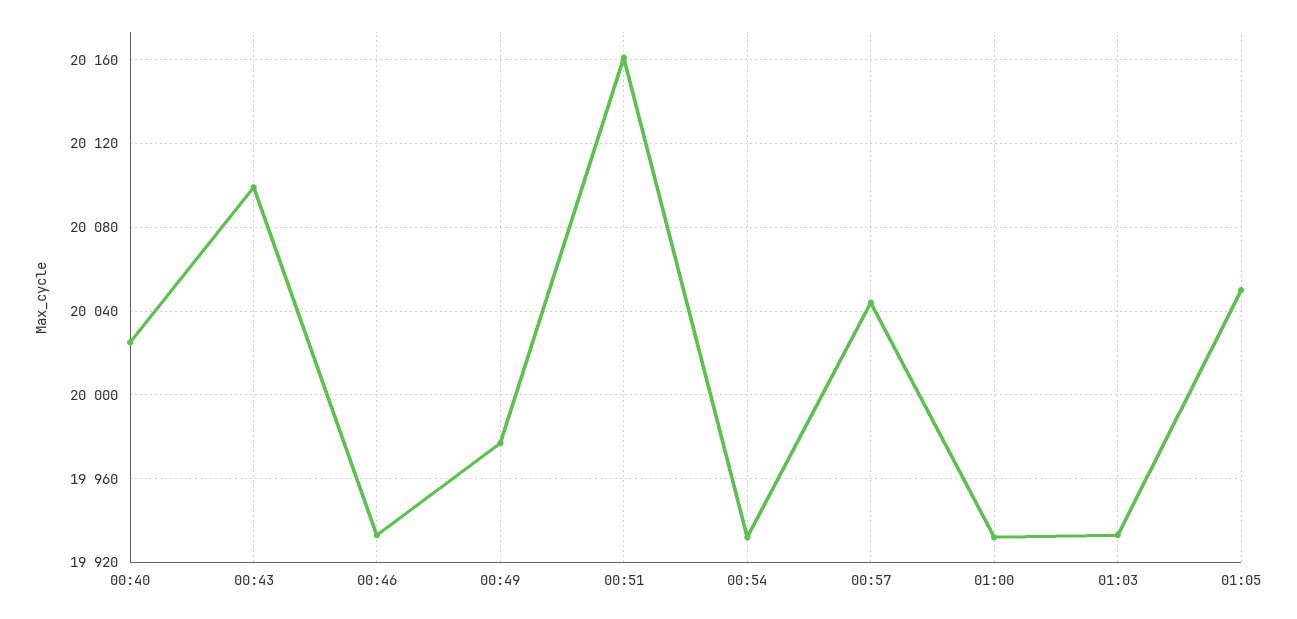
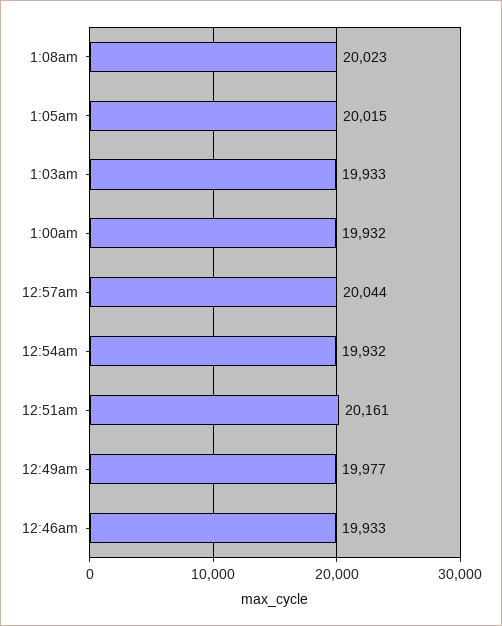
00:40: 20025 -> none
00:43: 20100 -> none
01:05: 20050 -> 20015
1:08am: none -> 20023

